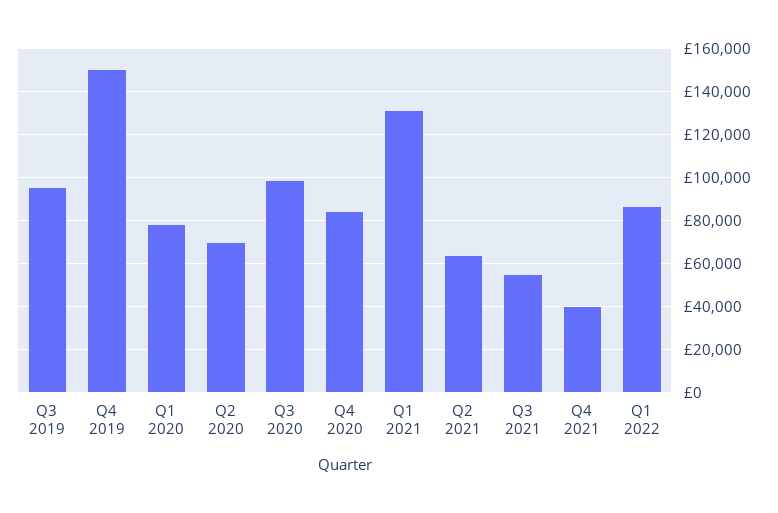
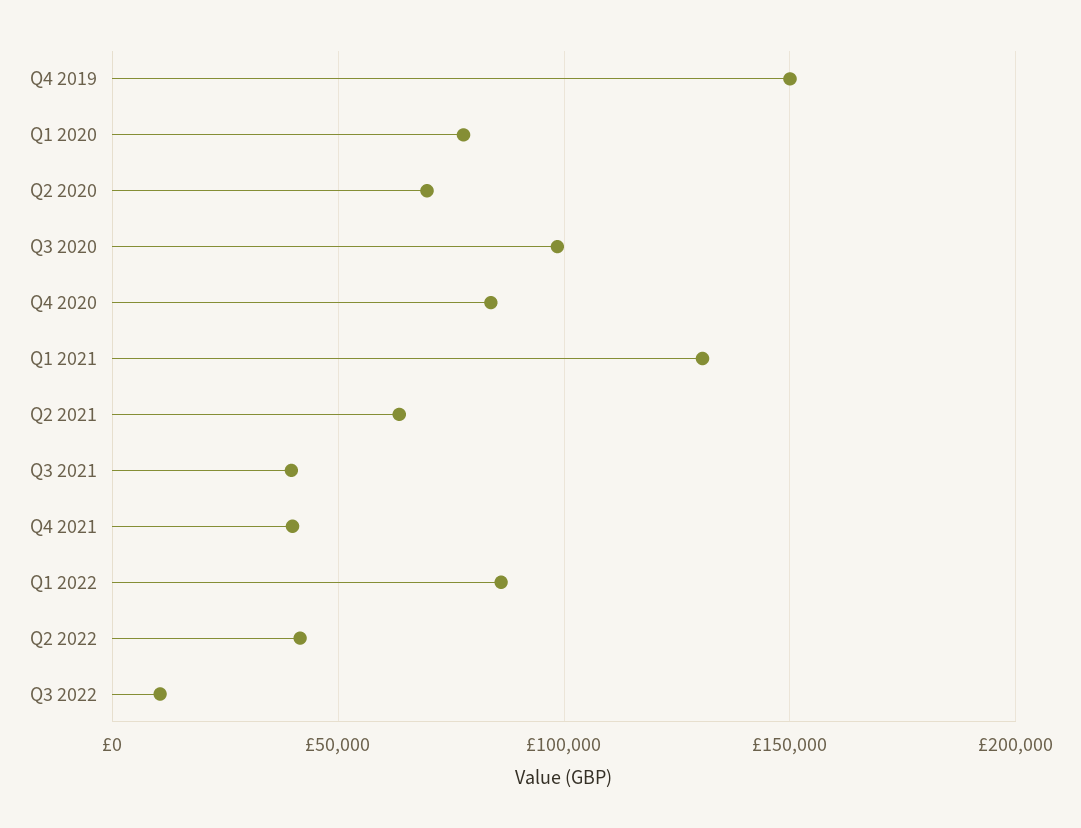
Q3 2019: 95000 -> none
Q3 2021: 55000 -> 40000
Q2 2022: none -> 40000
Q3 2022: none -> 10000

